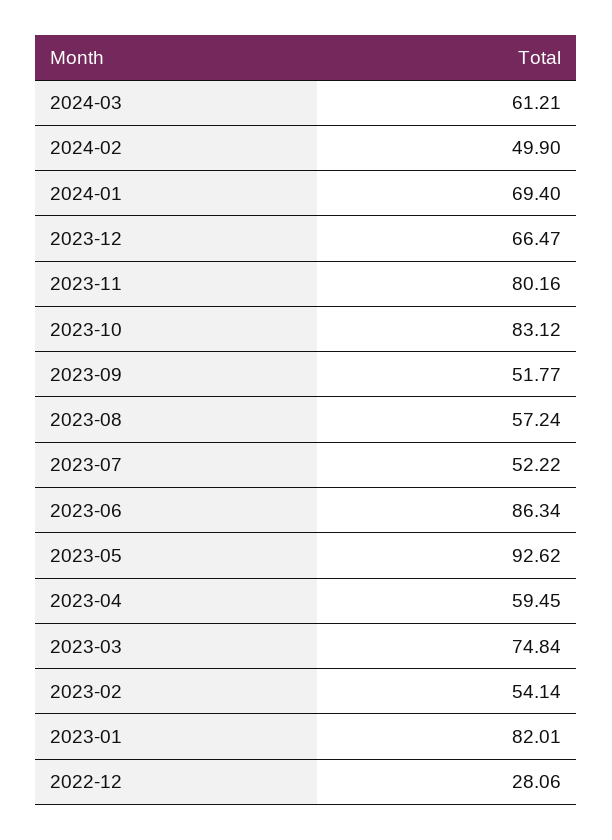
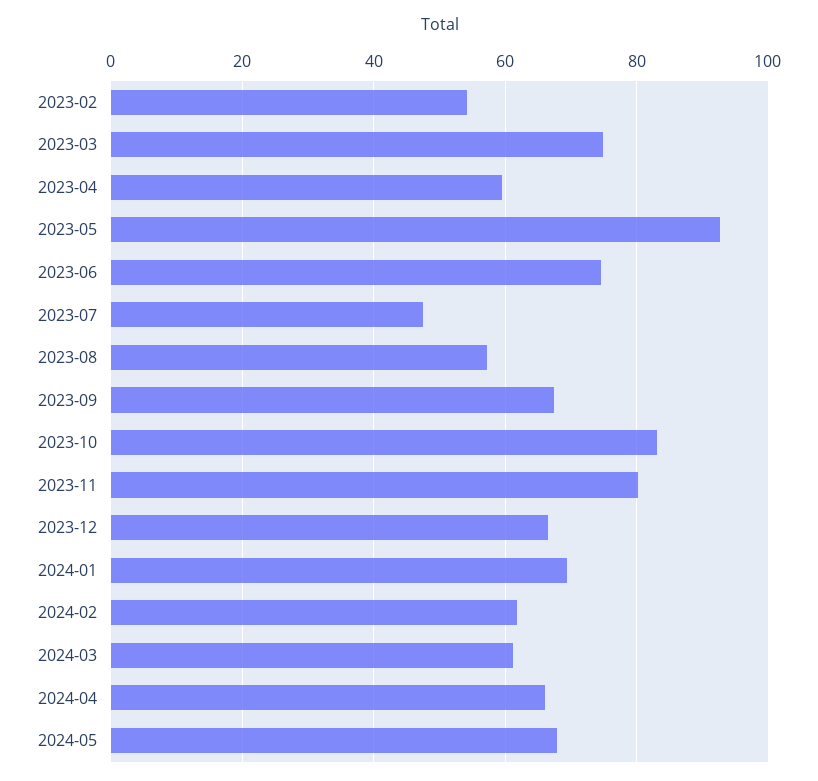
2024-02: 49.9 -> 62
2023-09: 51.77 -> 68
2023-07: 52.22 -> 48
2023-06: 86.34 -> 74
2023-01: 82.01 -> none
2022-12: 28.06 -> none
2024-04: none -> 66
2024-05: none -> 68

